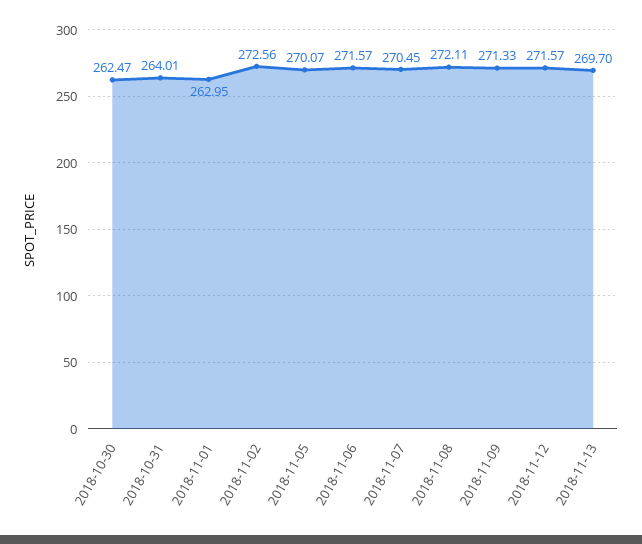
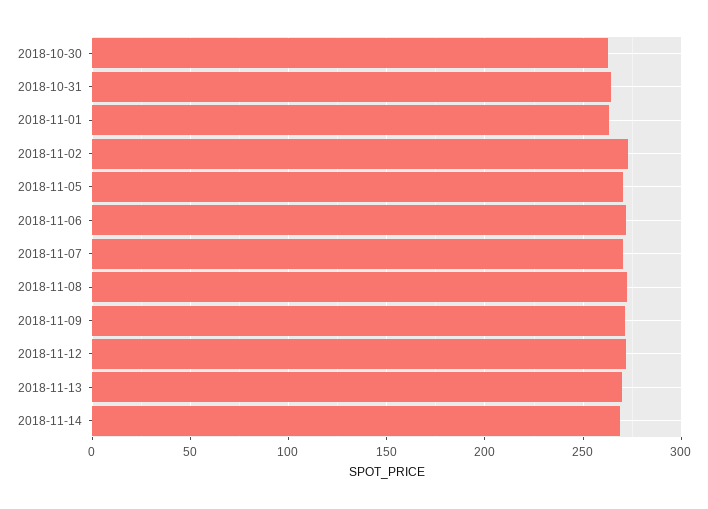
2018-11-14: none -> 270

